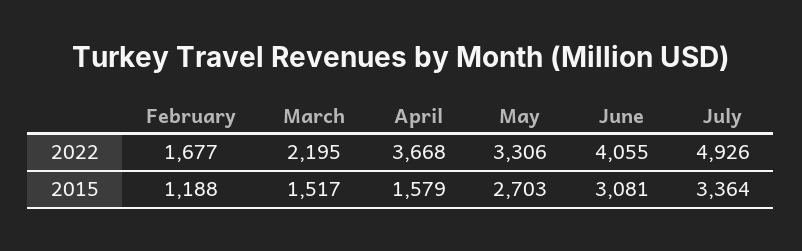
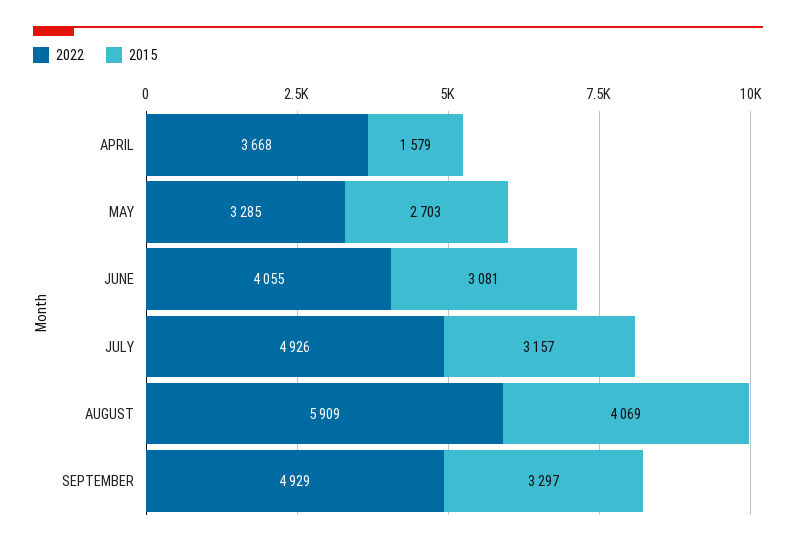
2022, February: 1677 -> none
2022, March: 2195 -> none
2022, May: 3306 -> 3285
2015, February: 1188 -> none
2015, March: 1517 -> none
2015, July: 3364 -> 3157
2022, AUGUST: none -> 5909
2015, AUGUST: none -> 4069
2022, SEPTEMBER: none -> 4929
2015, SEPTEMBER: none -> 3297

